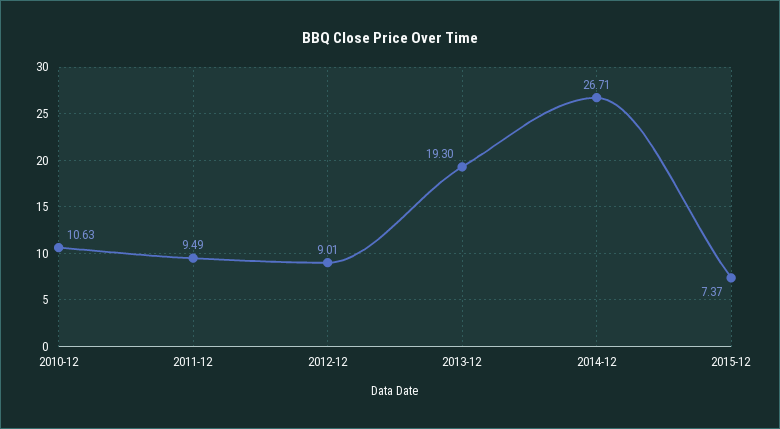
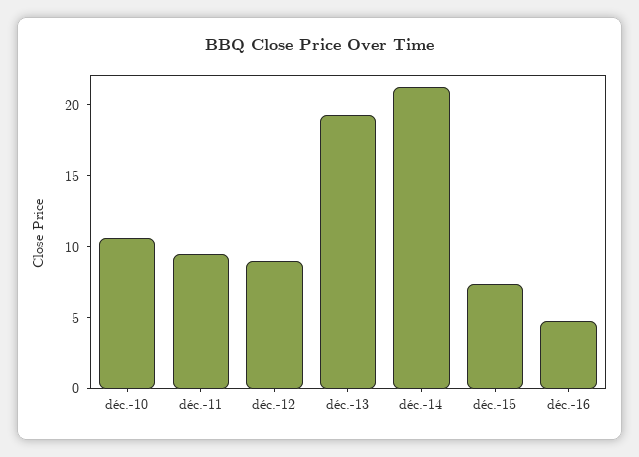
2014-12: 26.71 -> 21
déc.-16: none -> 5

